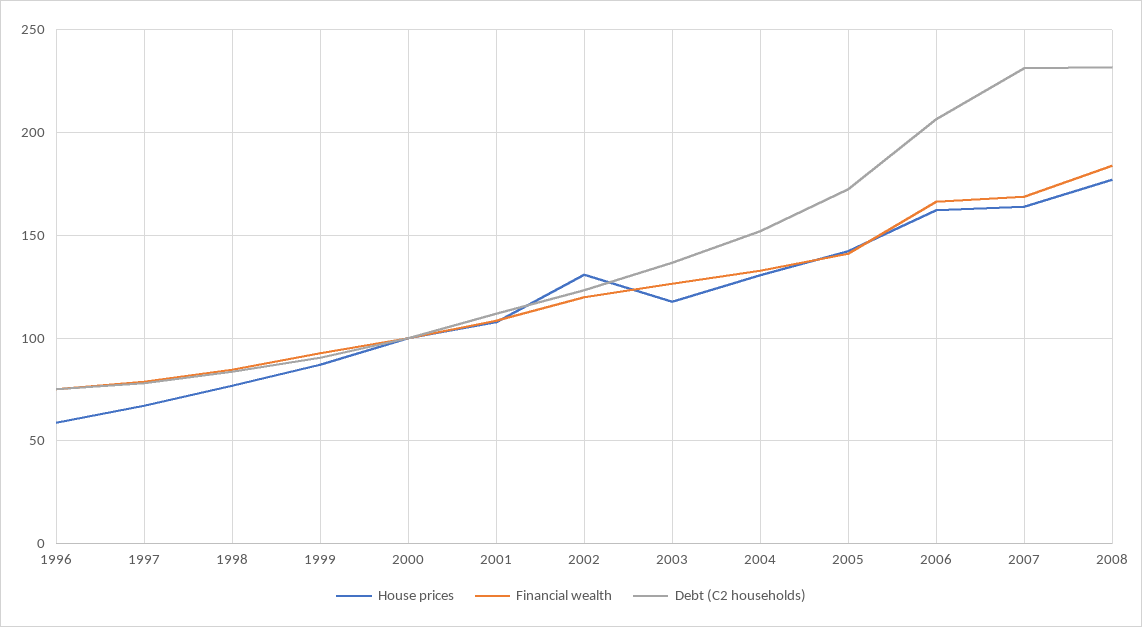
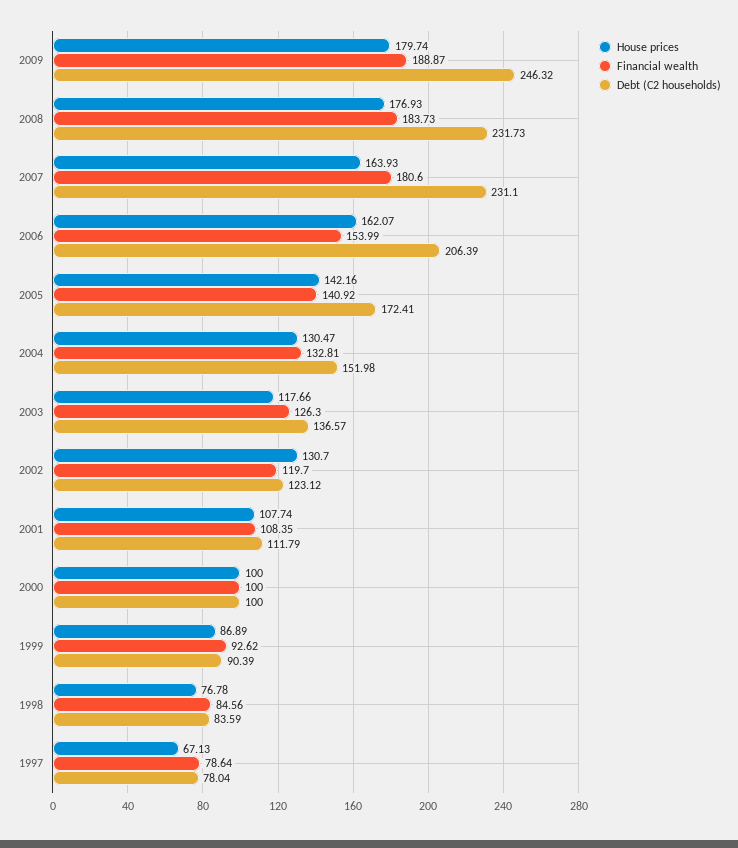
House prices, 1996: 60 -> none
Financial wealth, 1996: 75 -> none
Debt (C2 households), 1996: 75 -> none
Financial wealth, 2006: 165 -> 153.99
Financial wealth, 2007: 170 -> 180.6
House prices, 2009: none -> 179.74
Financial wealth, 2009: none -> 188.87
Debt (C2 households), 2009: none -> 246.32

